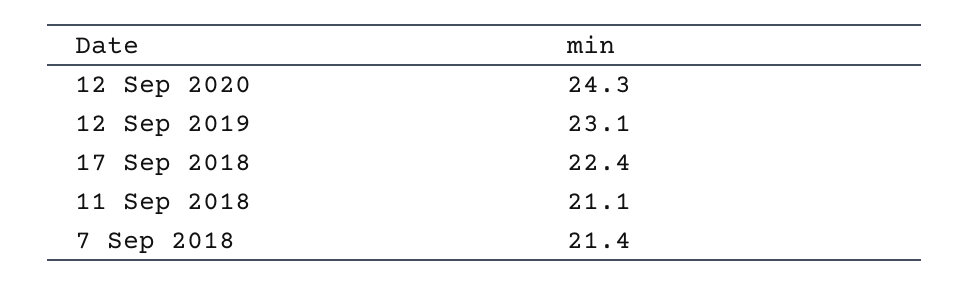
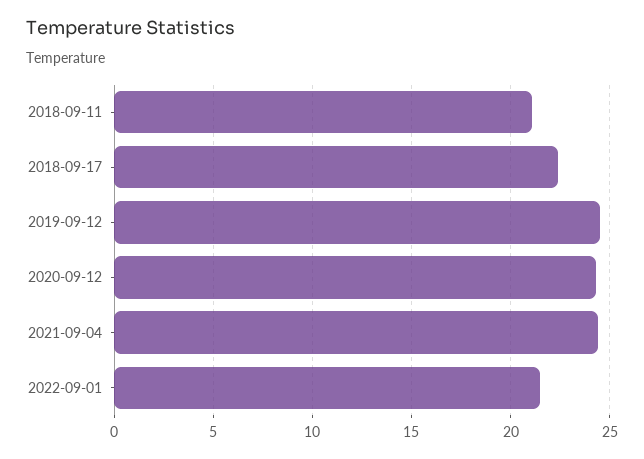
12 Sep 2019: 23.1 -> 24.5
7 Sep 2018: 21.4 -> none
2021-09-04: none -> 24.5
2022-09-01: none -> 21.5

